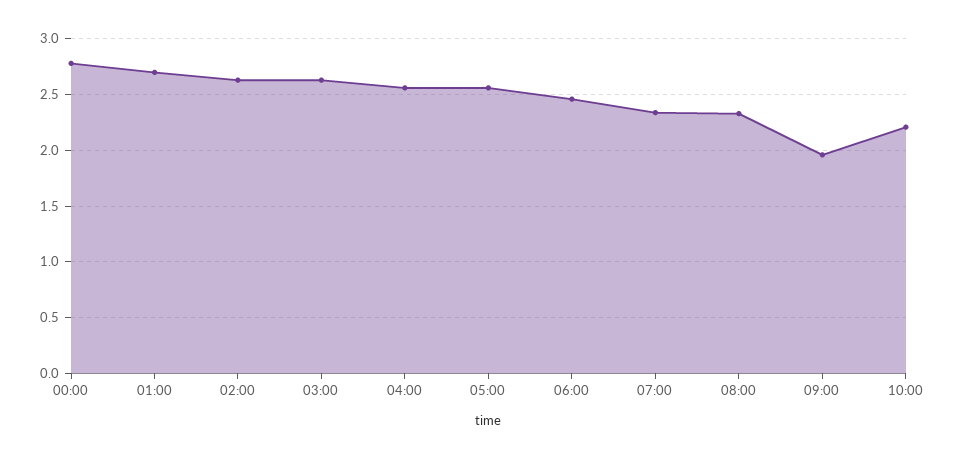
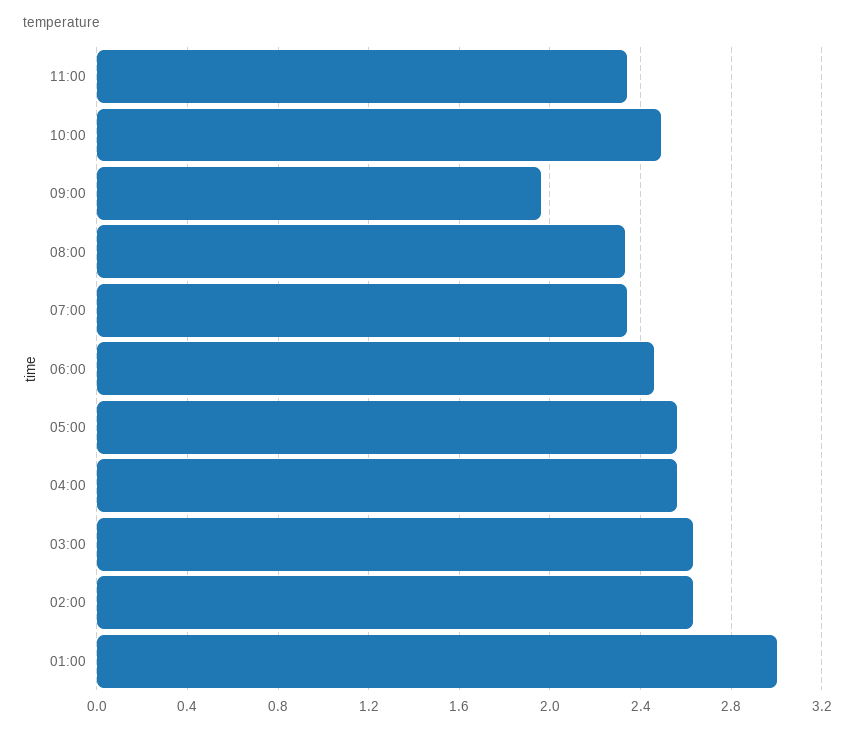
00:00: 2.8 -> none
01:00: 2.7 -> 3
10:00: 2.2 -> 2.5
11:00: none -> 2.35

